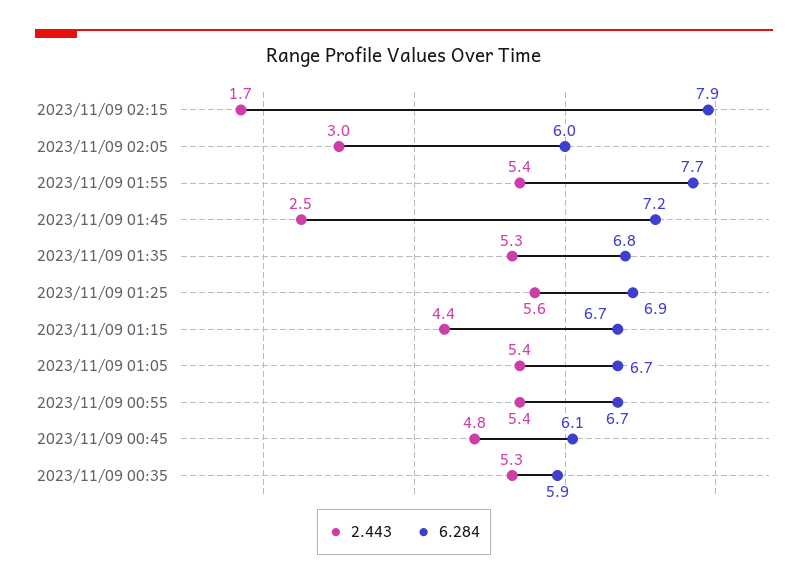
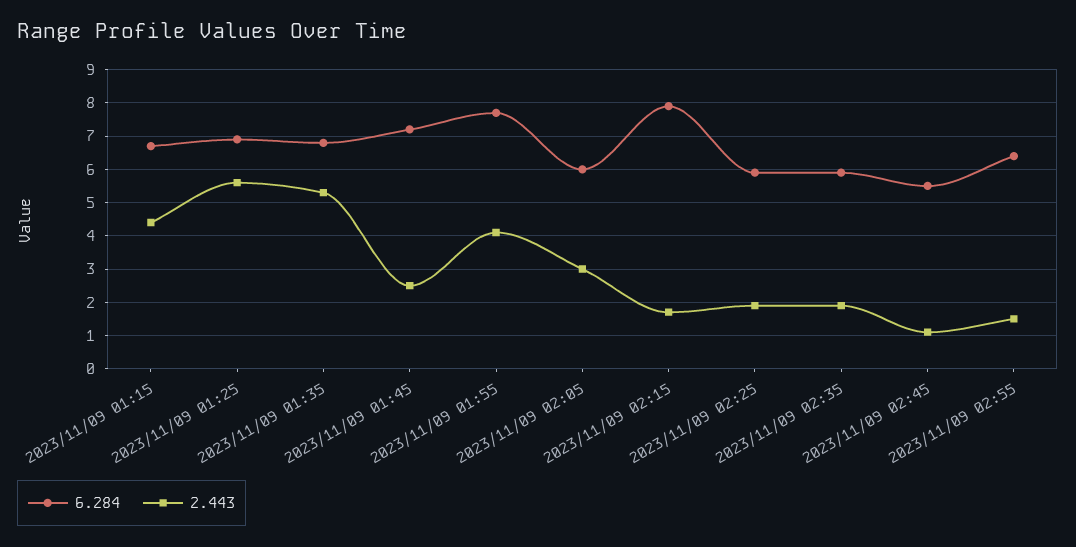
2.443, 2023/11/09 01:55: 5.4 -> 4
2.443, 2023/11/09 01:05: 5.4 -> none
6.284, 2023/11/09 01:05: 6.7 -> none
2.443, 2023/11/09 00:55: 5.4 -> none
6.284, 2023/11/09 00:55: 6.7 -> none
2.443, 2023/11/09 00:45: 4.8 -> none
6.284, 2023/11/09 00:45: 6.1 -> none
2.443, 2023/11/09 00:35: 5.3 -> none
6.284, 2023/11/09 00:35: 5.9 -> none
6.284, 2023/11/09 02:25: none -> 6
2.443, 2023/11/09 02:25: none -> 2
6.284, 2023/11/09 02:35: none -> 6
2.443, 2023/11/09 02:35: none -> 2
6.284, 2023/11/09 02:45: none -> 5.5
2.443, 2023/11/09 02:45: none -> 1
6.284, 2023/11/09 02:55: none -> 6.5
2.443, 2023/11/09 02:55: none -> 1.5

